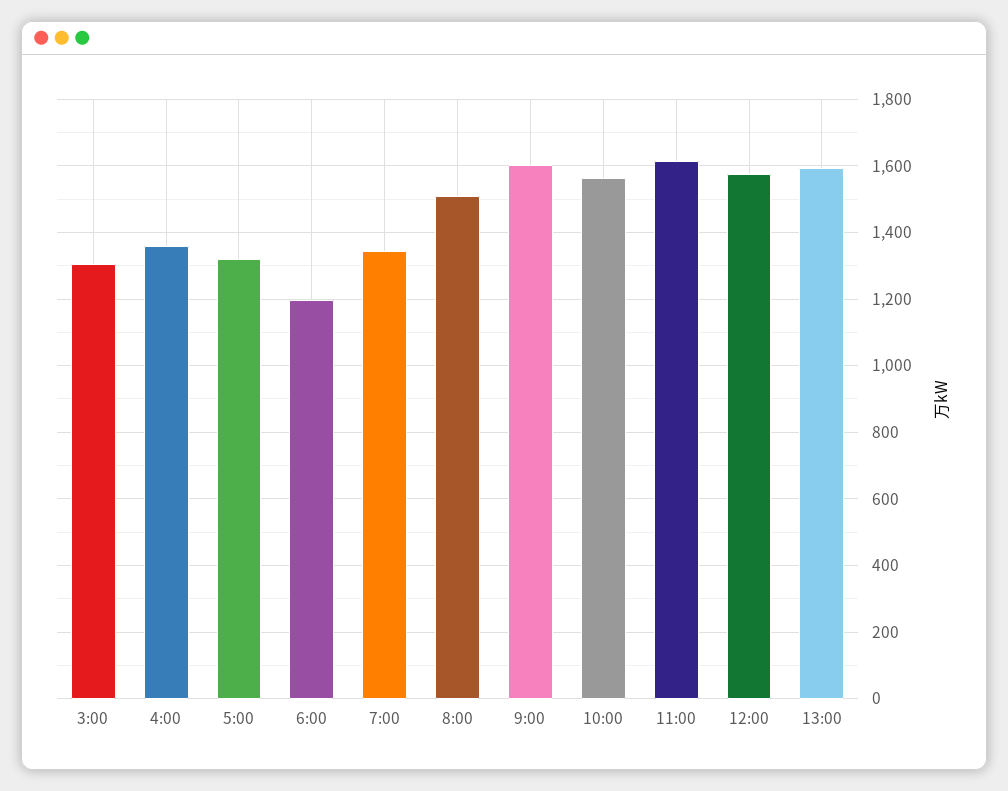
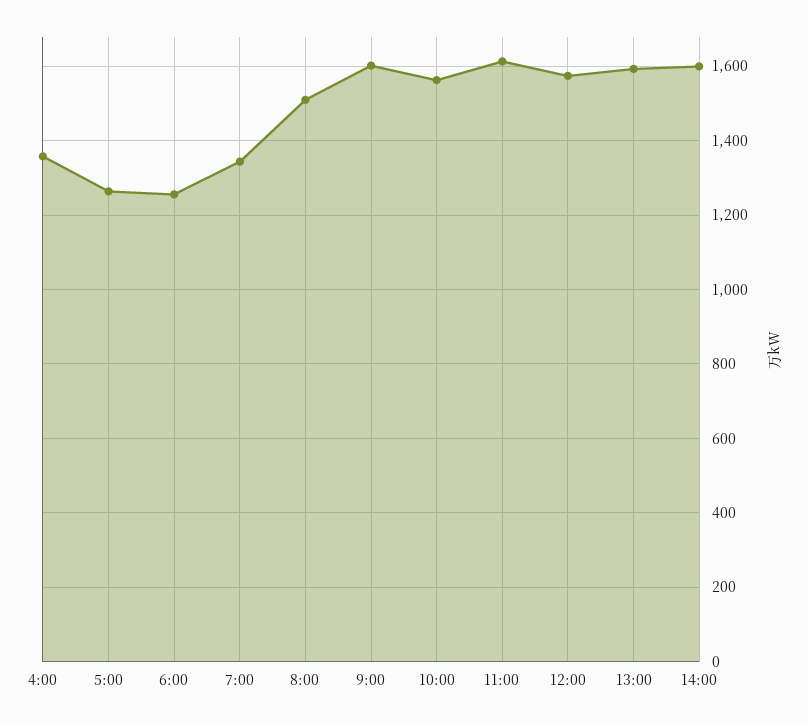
3:00: 1300 -> none
5:00: 1320 -> 1260
6:00: 1200 -> 1260
14:00: none -> 1600

